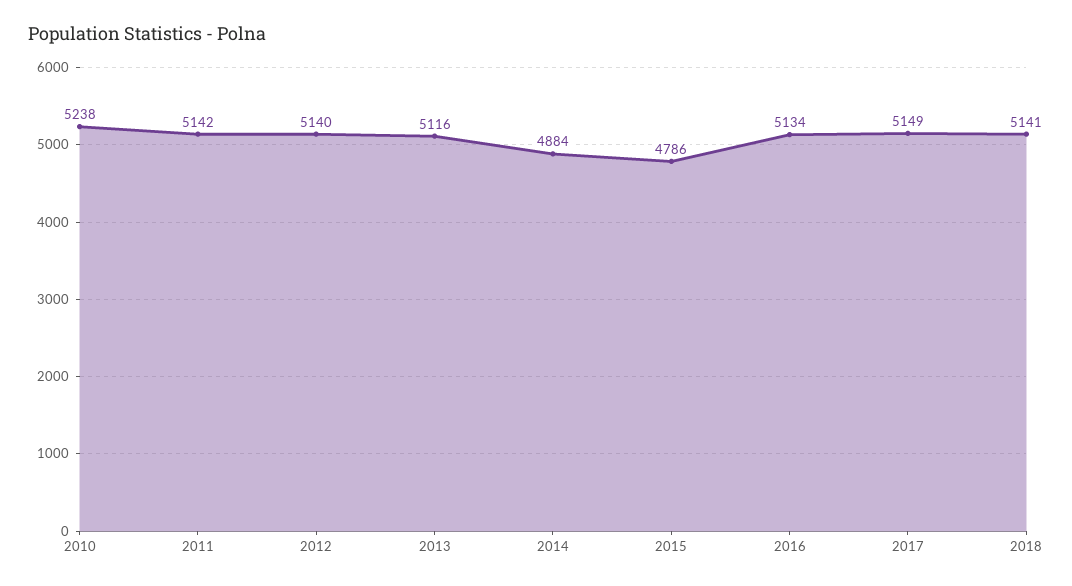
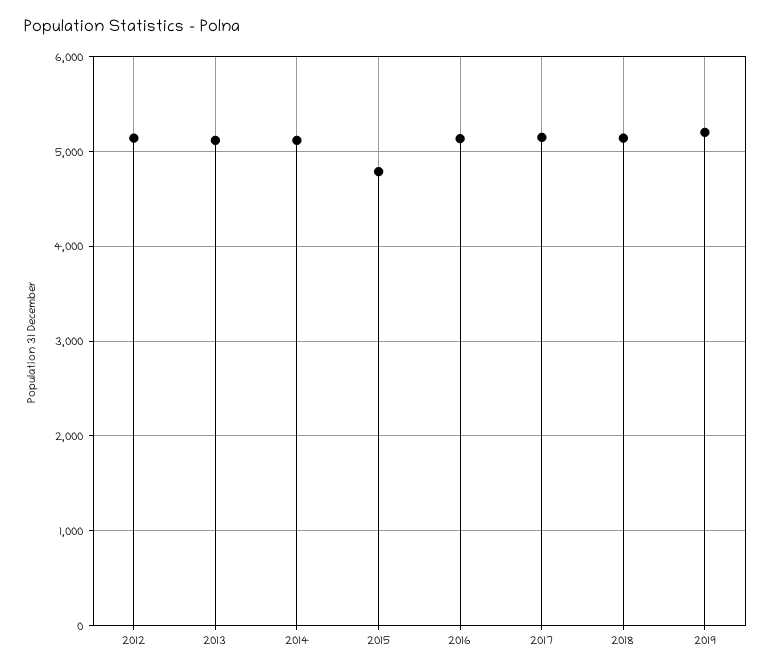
2010: 5238 -> none
2011: 5142 -> none
2014: 4884 -> 5100
2019: none -> 5200

